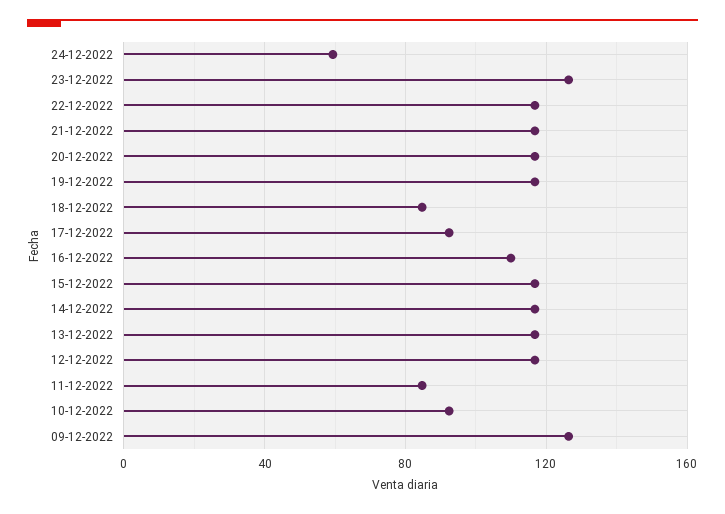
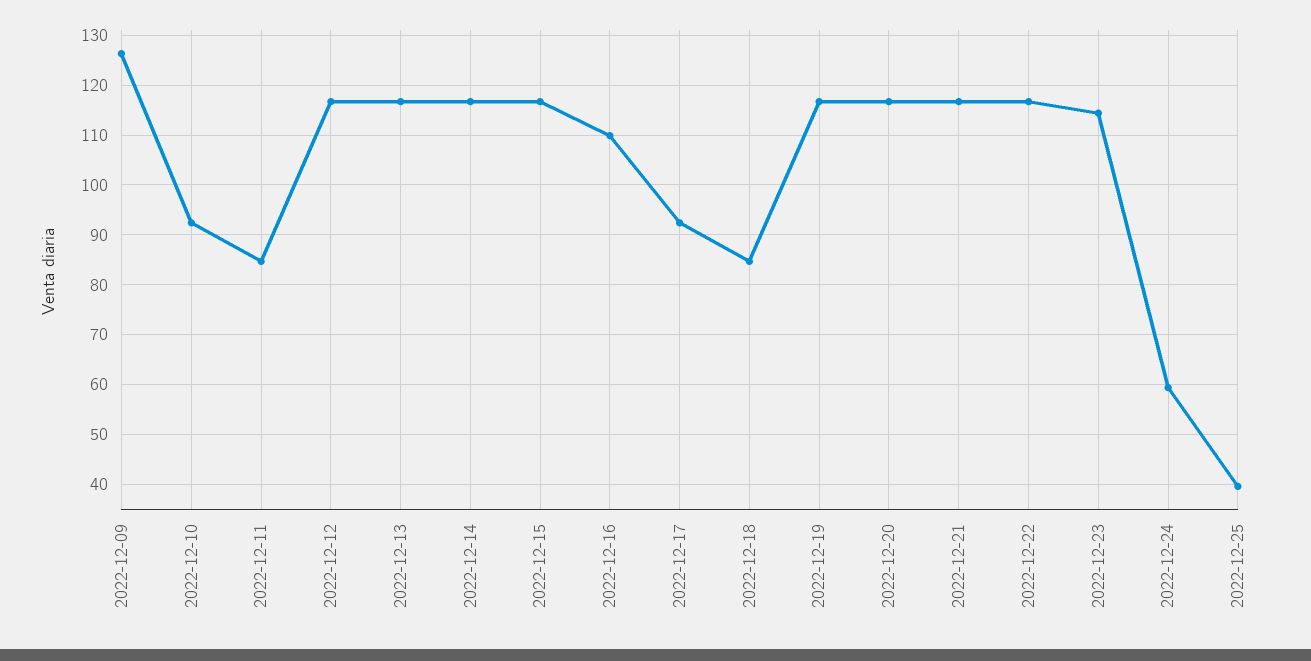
23-12-2022: 125 -> 114
2022-12-25: none -> 40

